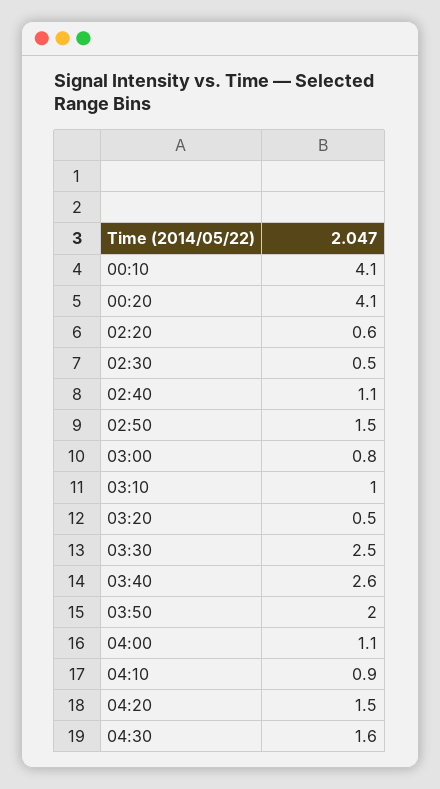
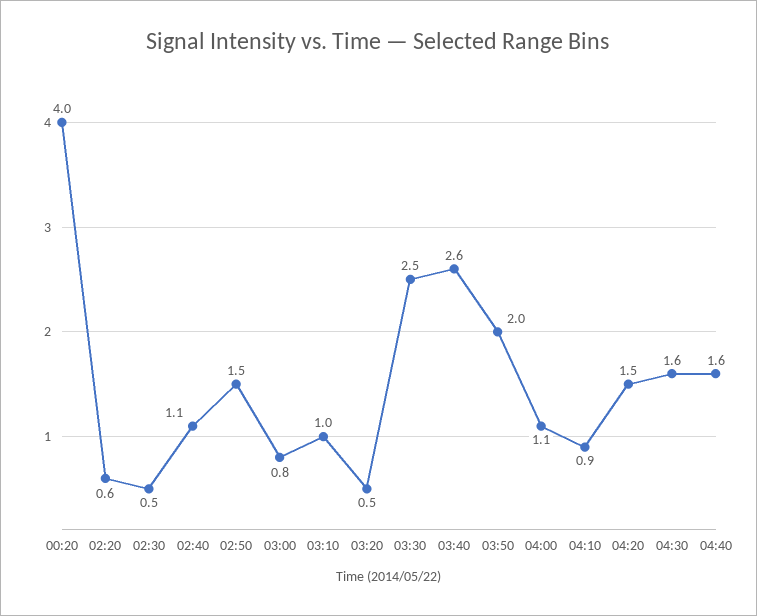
00:10: 4.1 -> none
00:20: 4.1 -> 4
04:40: none -> 1.6

